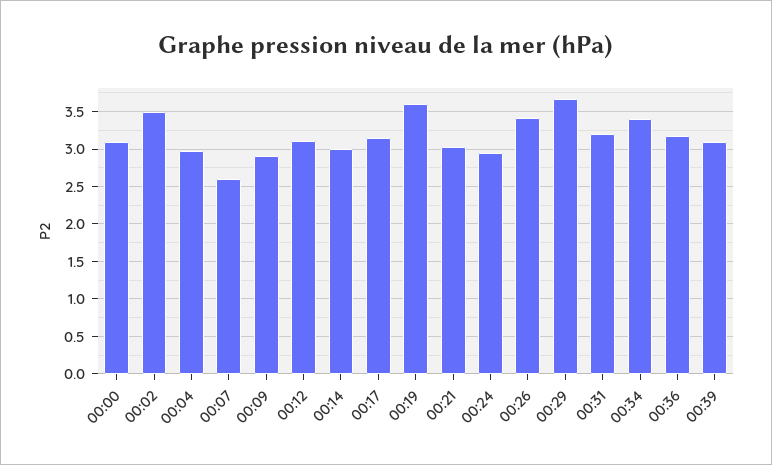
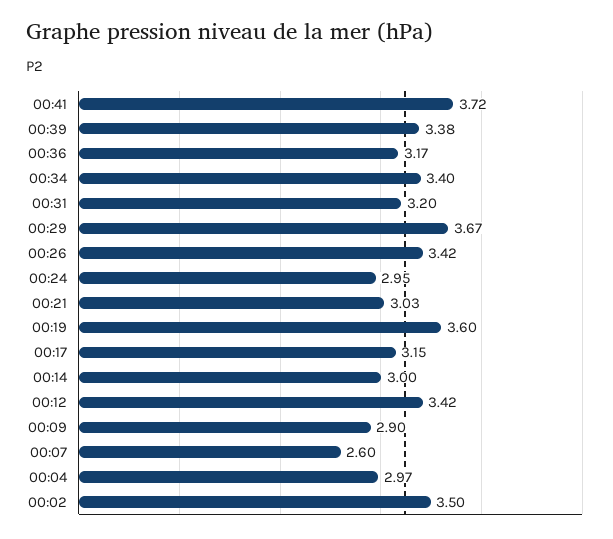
00:00: 3.1 -> none
00:12: 3.1 -> 3.42
00:39: 3.1 -> 3.38
00:41: none -> 3.72

